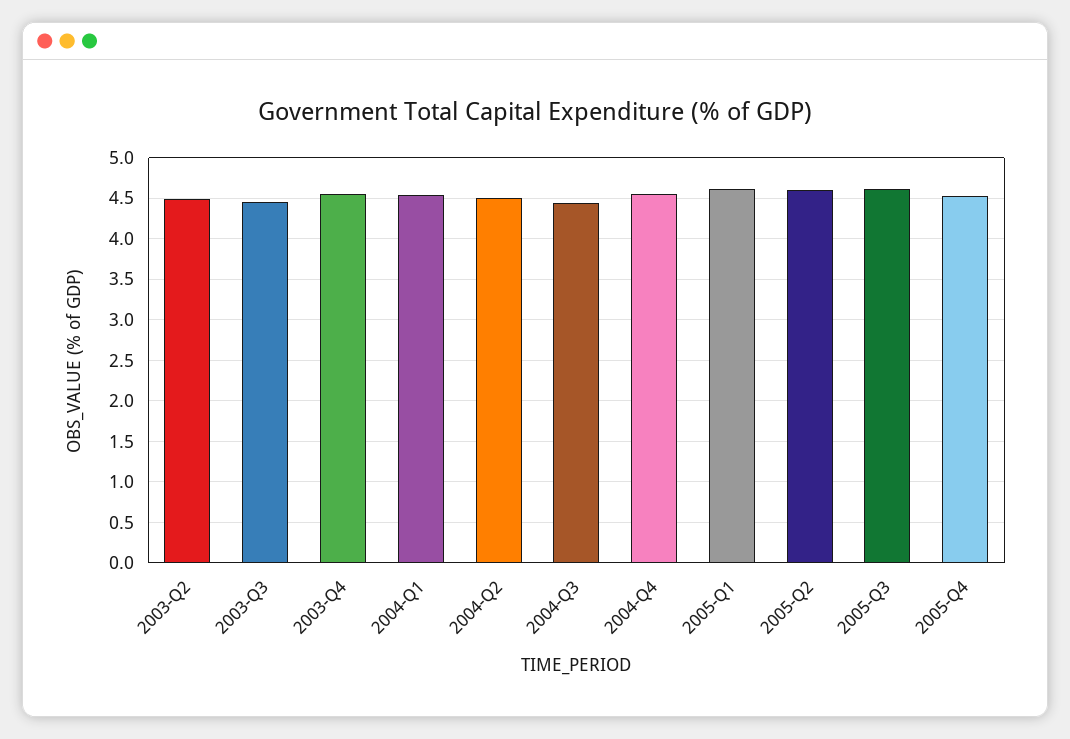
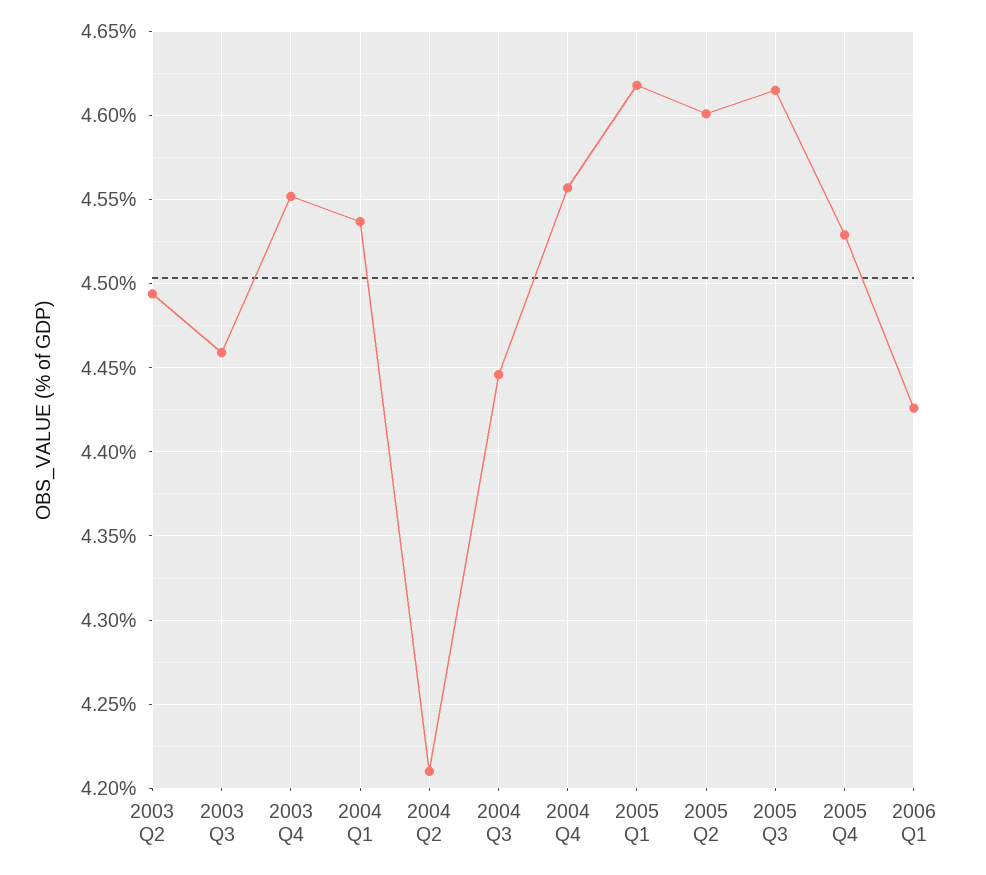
2004-Q2: 4.5 -> 4.21
2006 Q1: none -> 4.425

